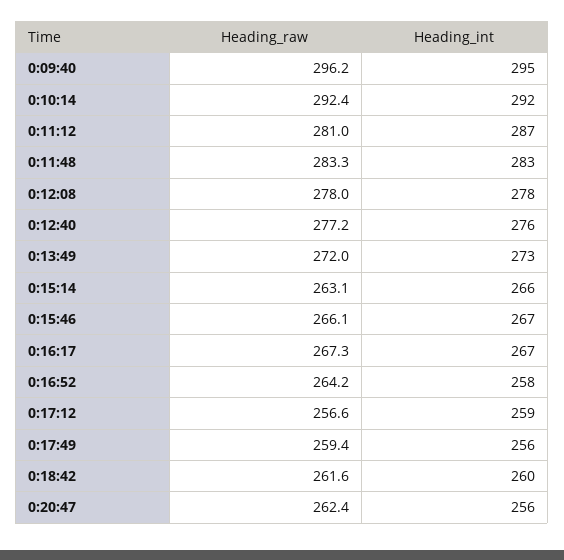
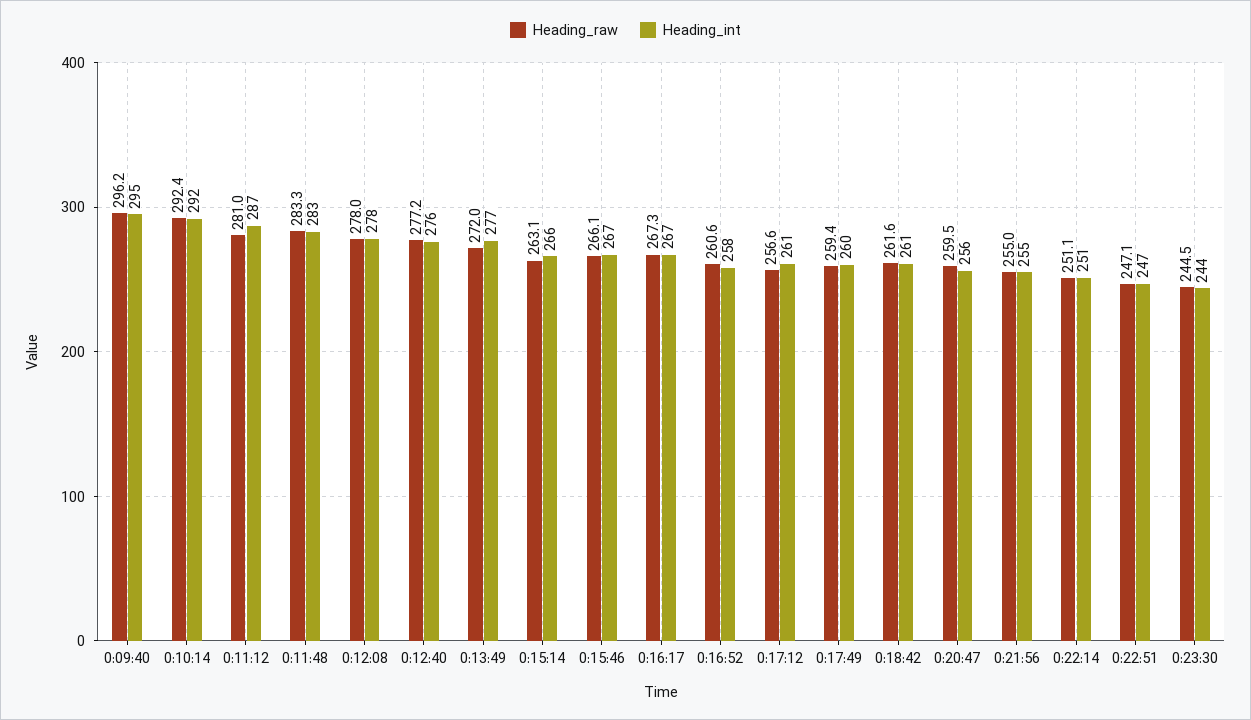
Heading_int, 0:13:49: 273 -> 277
Heading_raw, 0:16:52: 264.2 -> 260.6
Heading_int, 0:17:12: 259 -> 261
Heading_int, 0:17:49: 256 -> 260
Heading_int, 0:18:42: 260 -> 261
Heading_raw, 0:20:47: 262.4 -> 259.5
Heading_raw, 0:21:56: none -> 255
Heading_int, 0:21:56: none -> 255
Heading_raw, 0:22:14: none -> 251.1
Heading_int, 0:22:14: none -> 251
Heading_raw, 0:22:51: none -> 247.1
Heading_int, 0:22:51: none -> 247
Heading_raw, 0:23:30: none -> 244.5
Heading_int, 0:23:30: none -> 244

